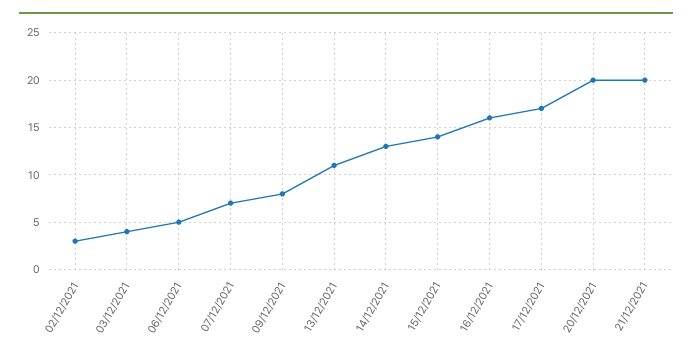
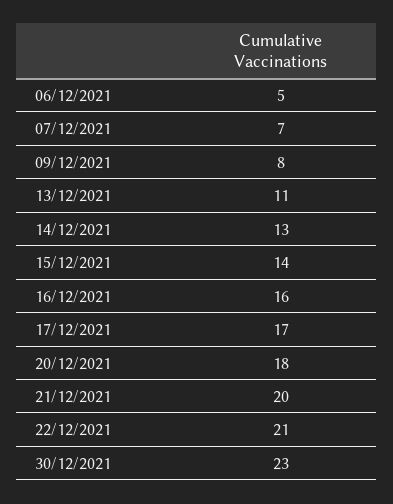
02/12/2021: 3 -> none
03/12/2021: 4 -> none
20/12/2021: 20 -> 18
22/12/2021: none -> 21
30/12/2021: none -> 23

